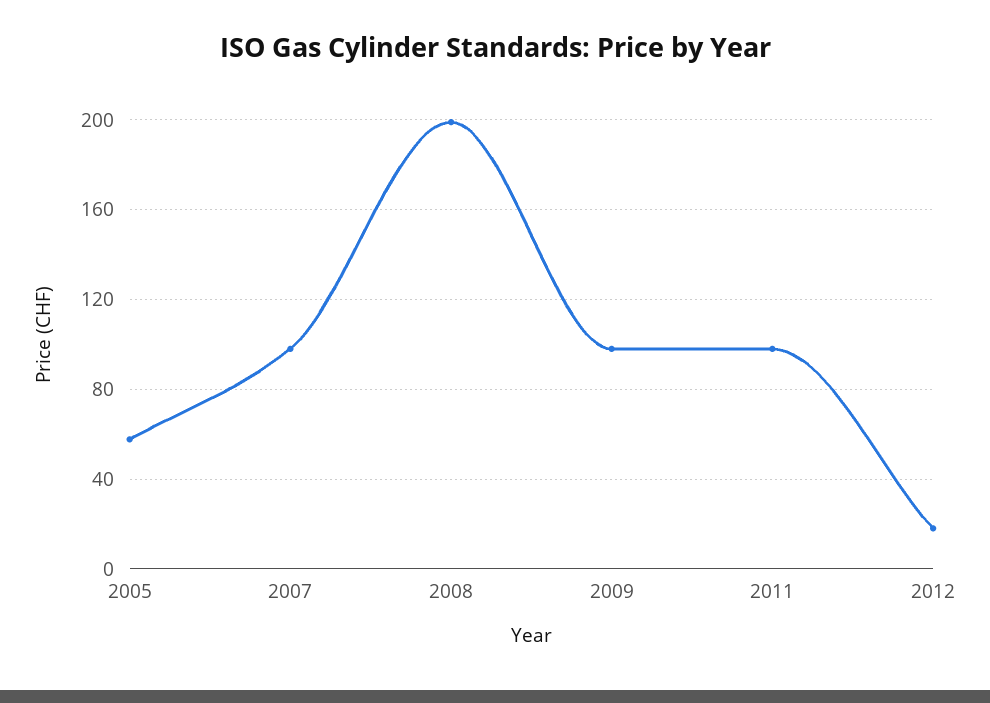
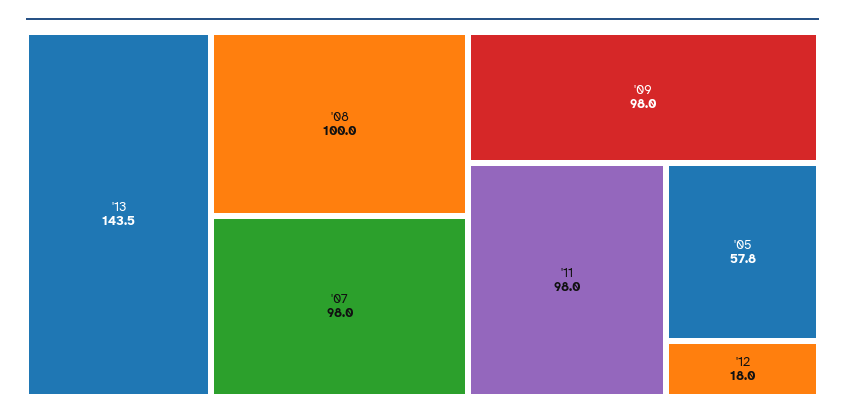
2008: 200 -> 100
'13: none -> 143.5

